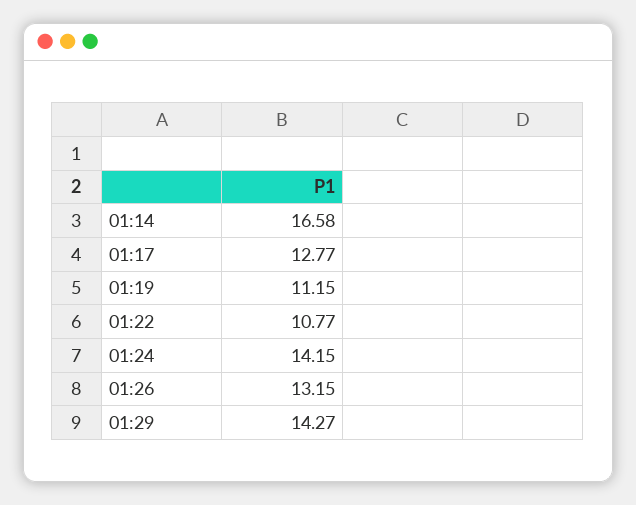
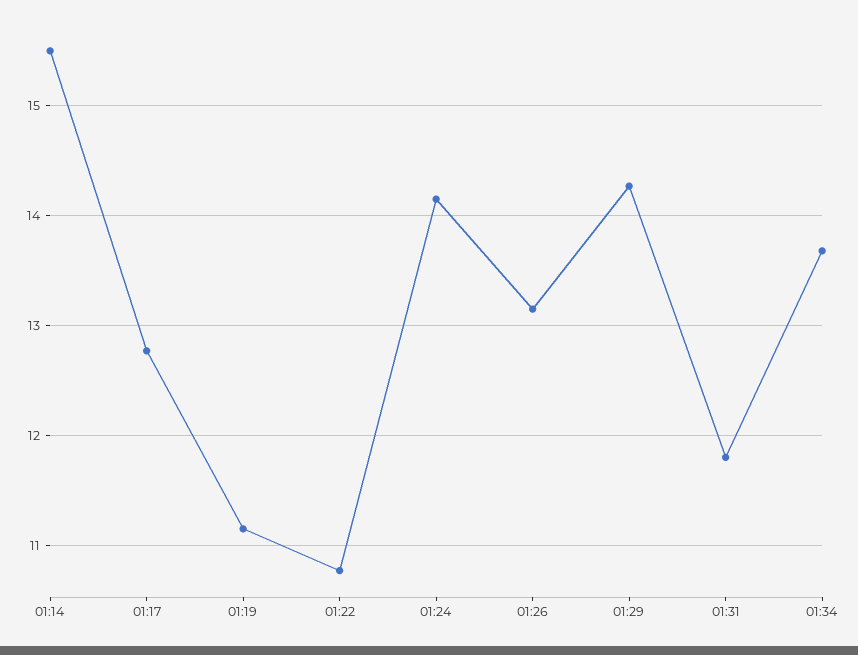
01:14: 16.58 -> 15.5
01:31: none -> 11.8
01:34: none -> 13.7

